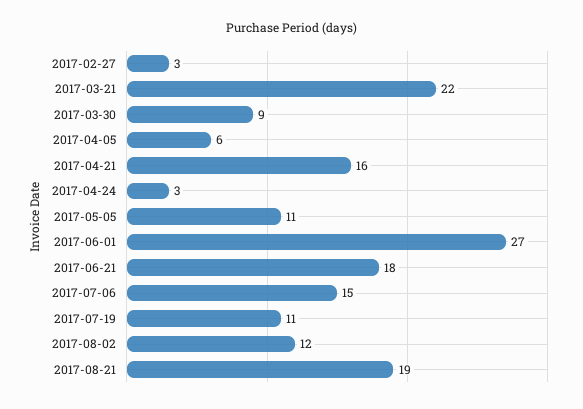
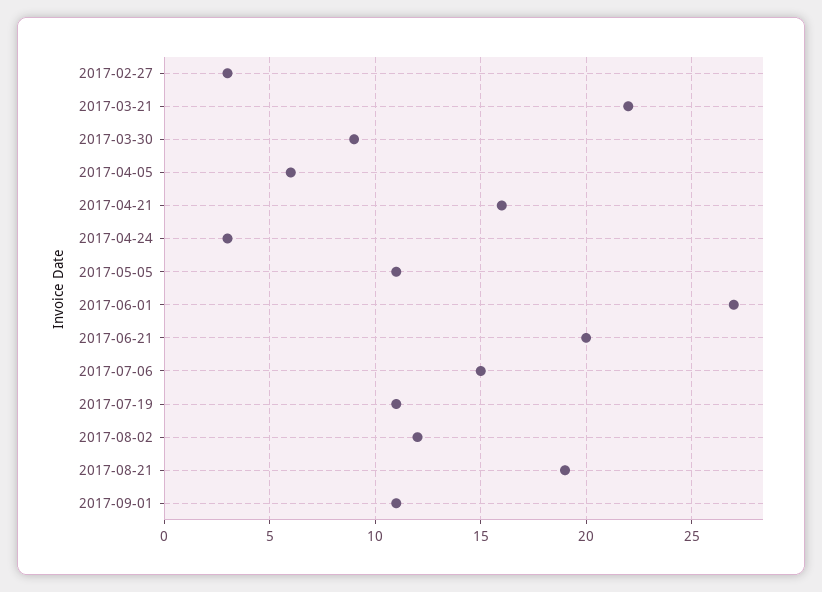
2017-06-21: 18 -> 20
2017-09-01: none -> 11

